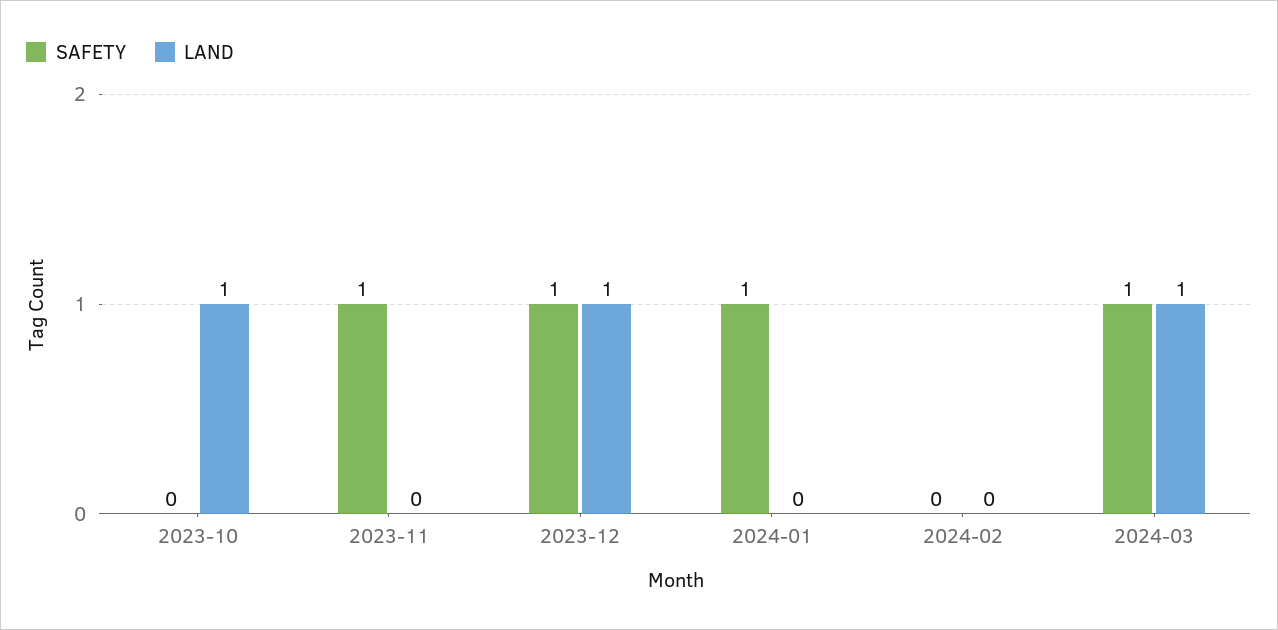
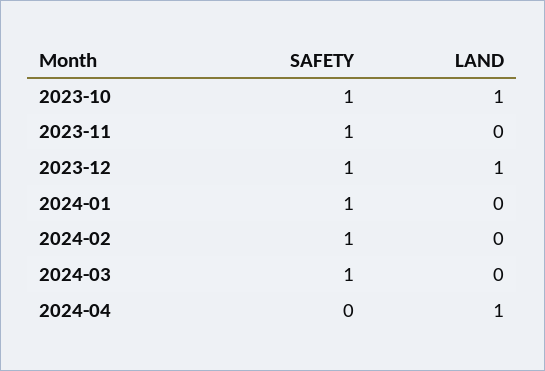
SAFETY, 2023-10: 0 -> 1
SAFETY, 2024-02: 0 -> 1
LAND, 2024-03: 1 -> 0
SAFETY, 2024-04: none -> 0
LAND, 2024-04: none -> 1

